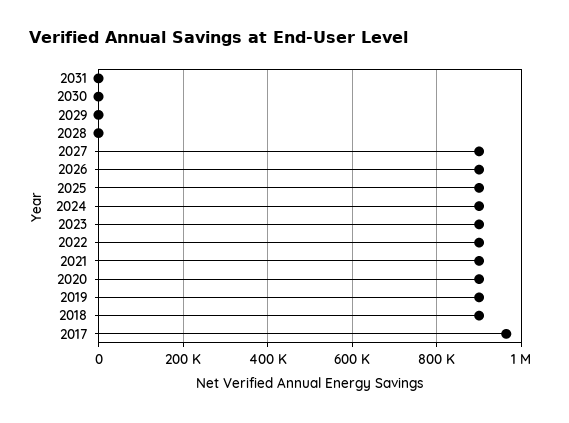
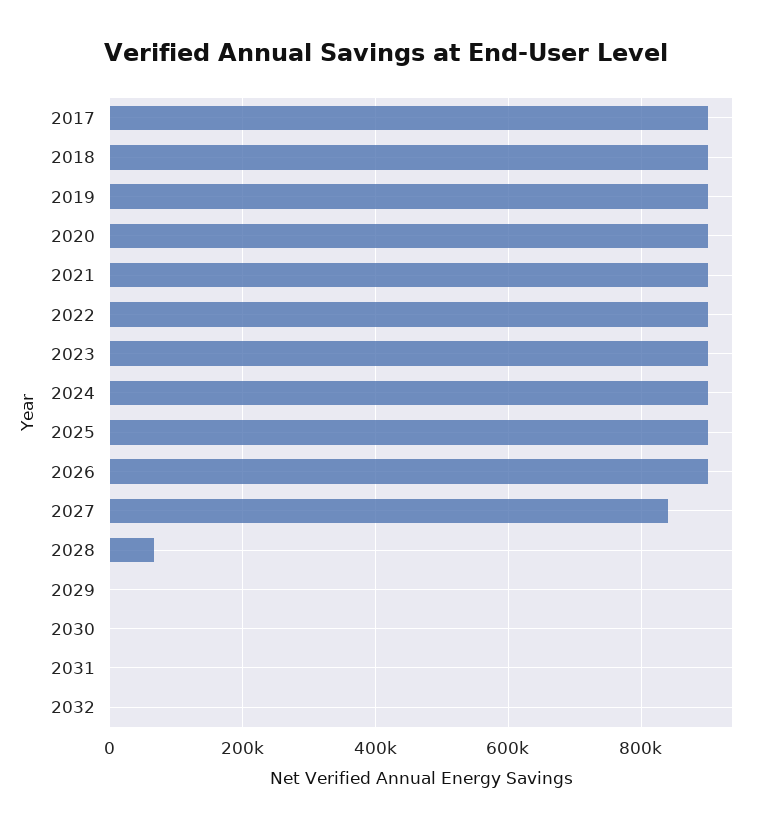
2028: 0 -> 60000
2027: 900000 -> 840000
2017: 960000 -> 900000
2032: none -> 0

